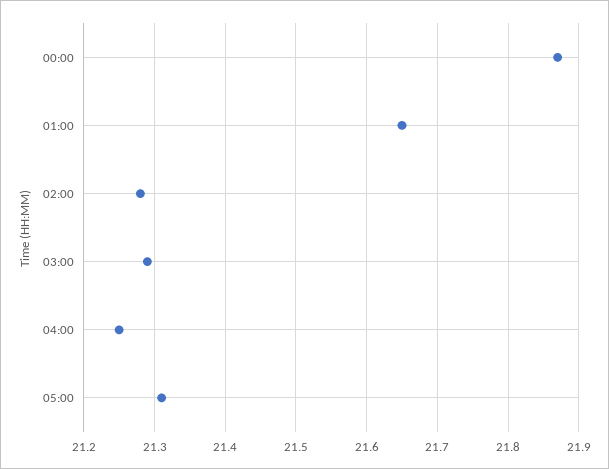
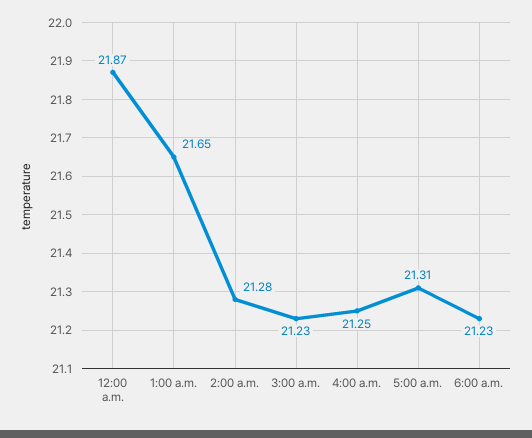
03:00: 21.29 -> 21.23
6:00 a.m.: none -> 21.23

